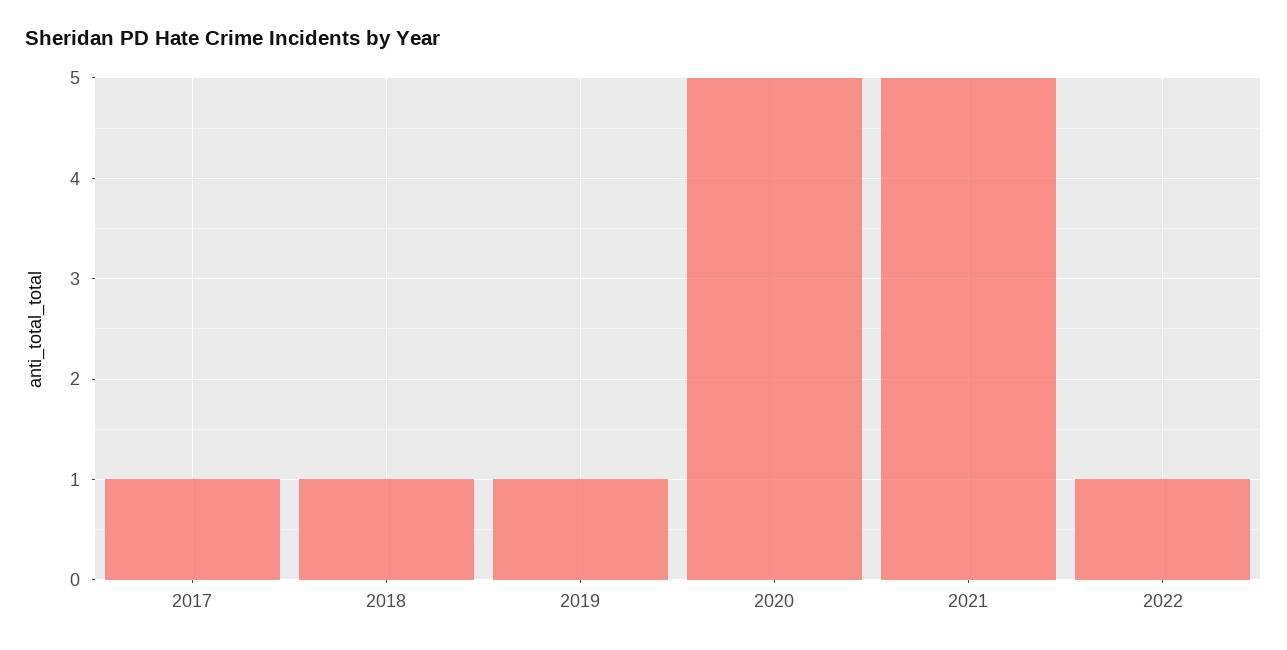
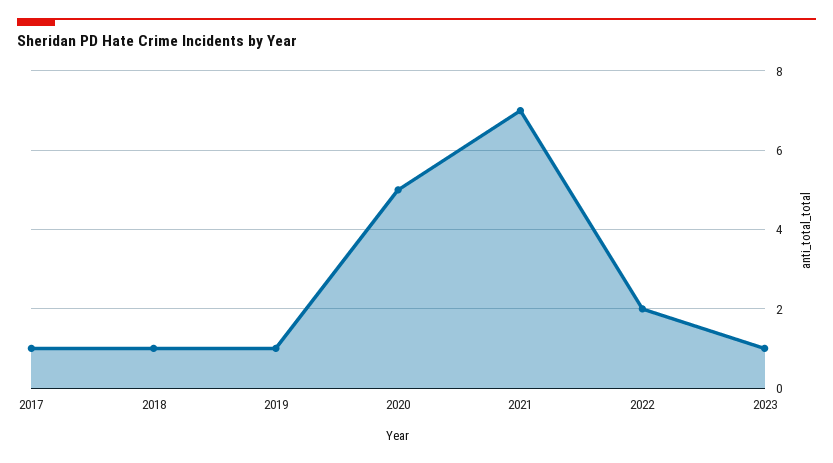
2021: 5 -> 7
2022: 1 -> 2
2023: none -> 1

